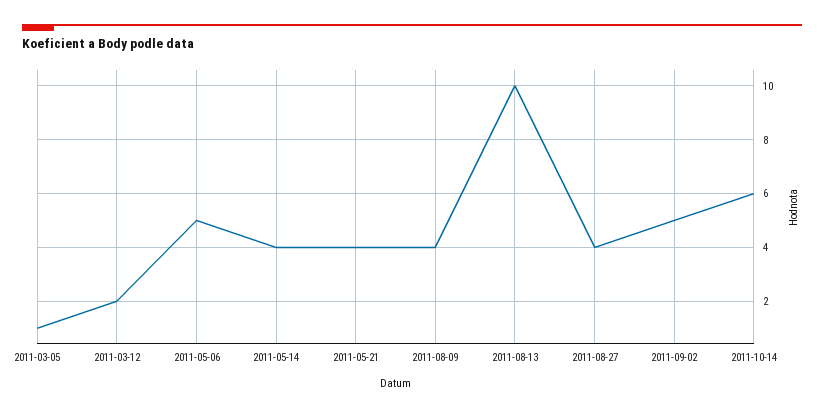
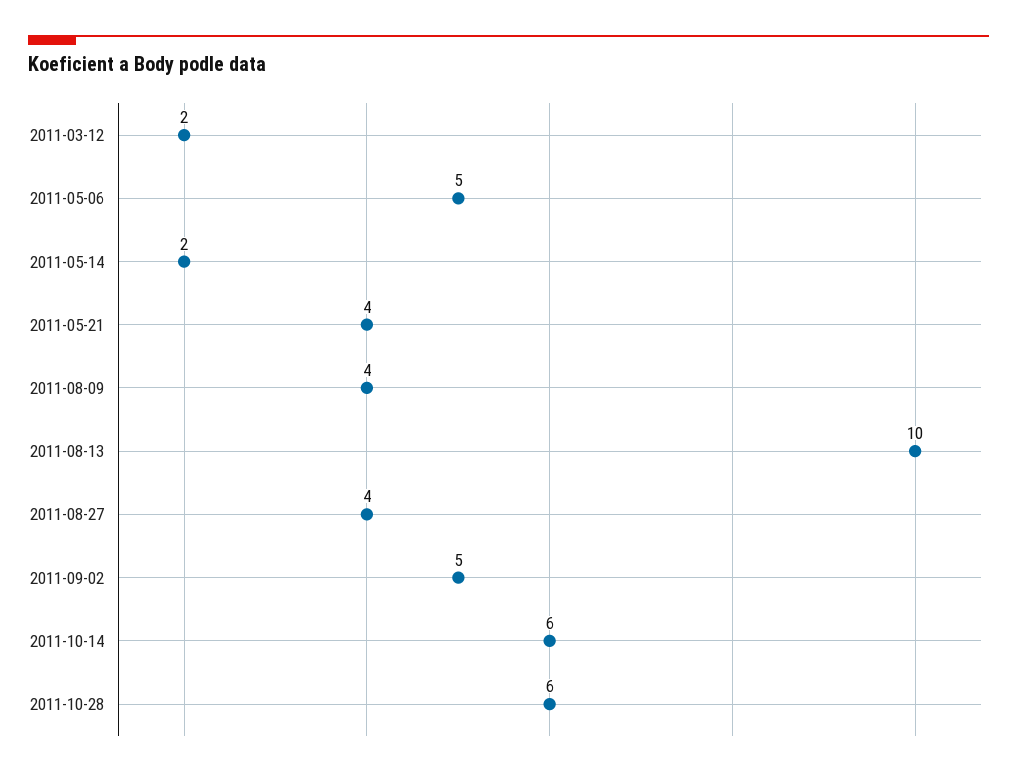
2011-03-05: 1 -> none
2011-05-14: 4 -> 2
2011-10-28: none -> 6

